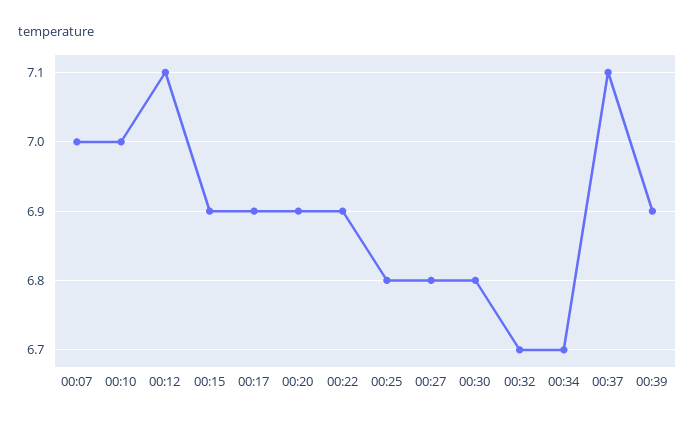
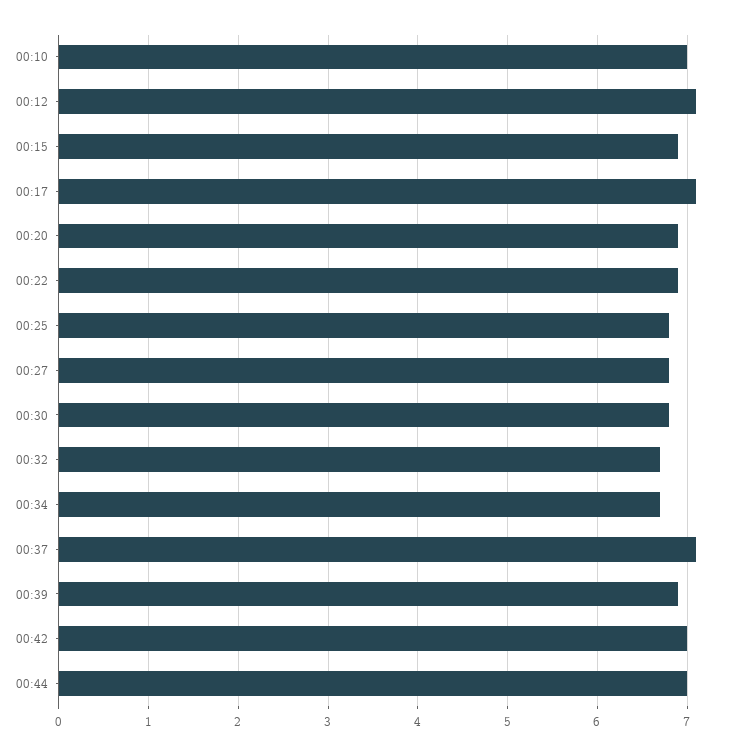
00:07: 7 -> none
00:17: 6.9 -> 7.1
00:42: none -> 7
00:44: none -> 7

